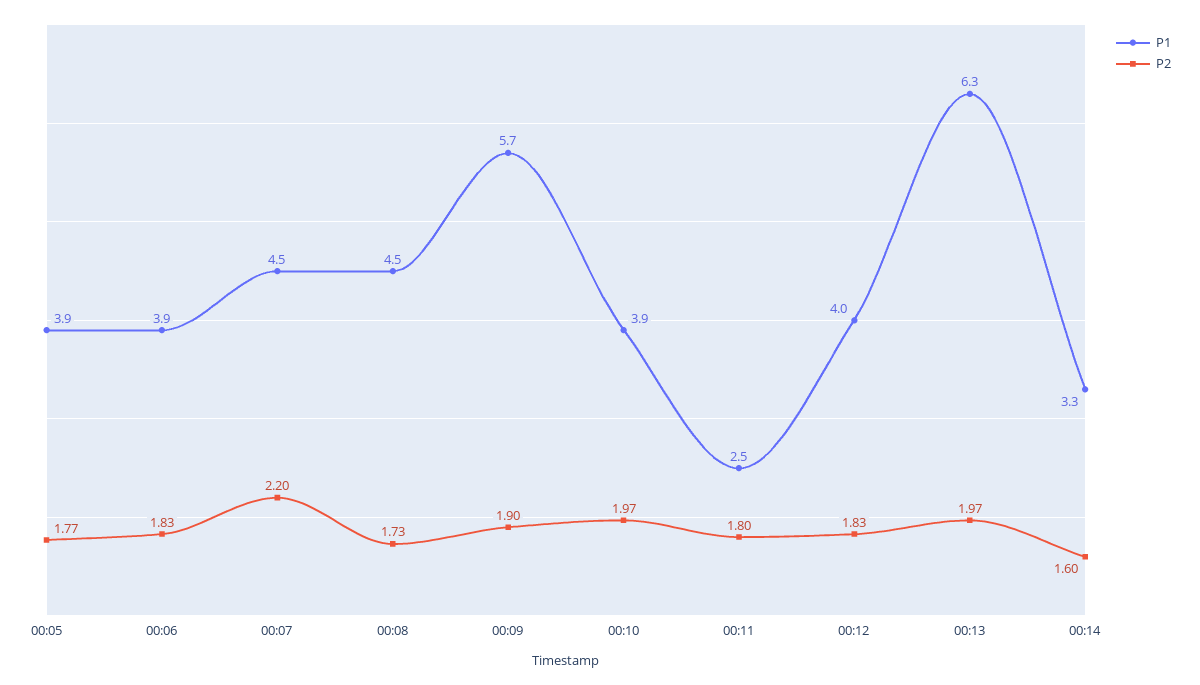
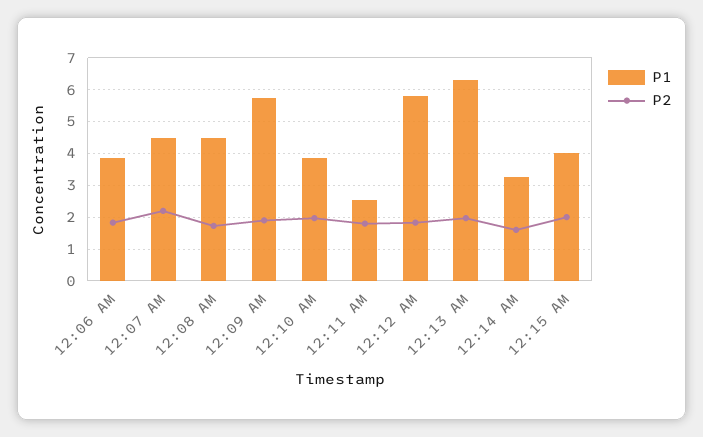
P1, 00:05: 3.9 -> none
P2, 00:05: 1.77 -> none
P1, 00:12: 4 -> 5.8
P1, 12:15 AM: none -> 4
P2, 12:15 AM: none -> 2

